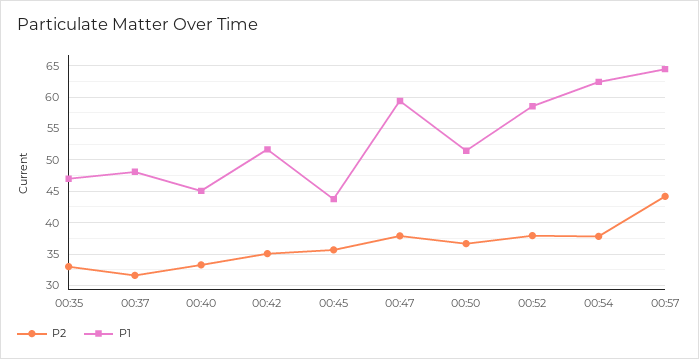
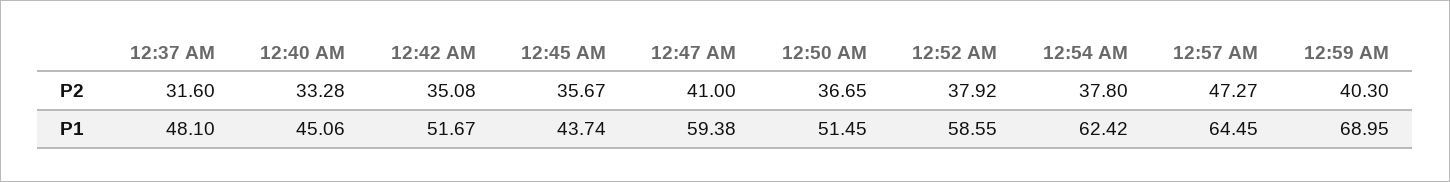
P2, 00:35: 33 -> none
P1, 00:35: 47 -> none
P2, 00:47: 38 -> 41
P2, 00:57: 44 -> 47.27
P2, 12:59 AM: none -> 40.3
P1, 12:59 AM: none -> 68.95

